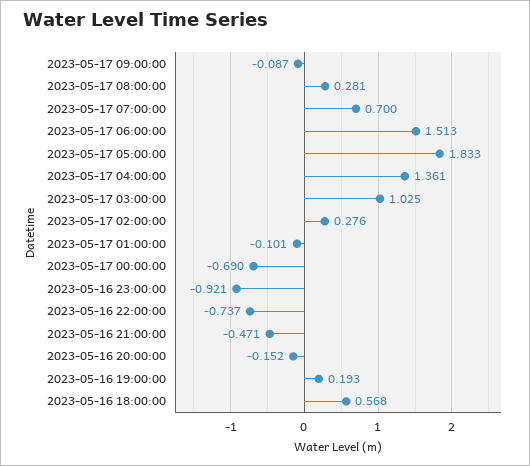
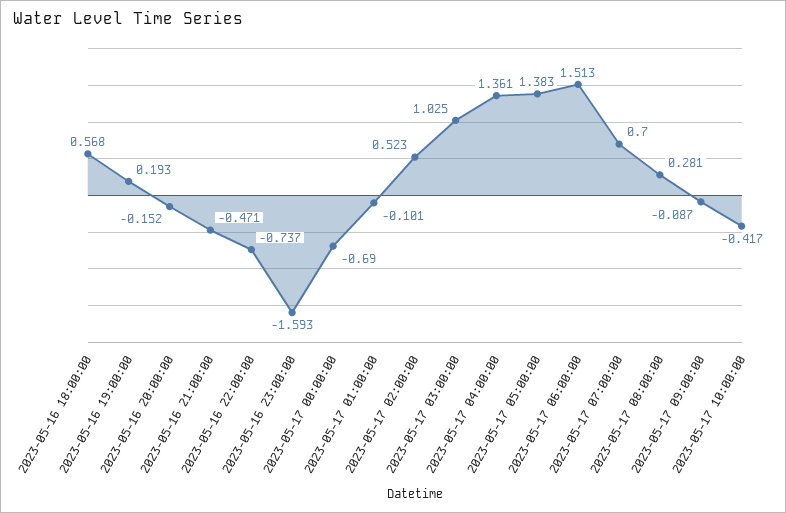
2023-05-17 05:00:00: 1.833 -> 1.383
2023-05-17 02:00:00: 0.276 -> 0.523
2023-05-16 23:00:00: -0.921 -> -1.593
2023-05-17 10:00:00: none -> -0.417

